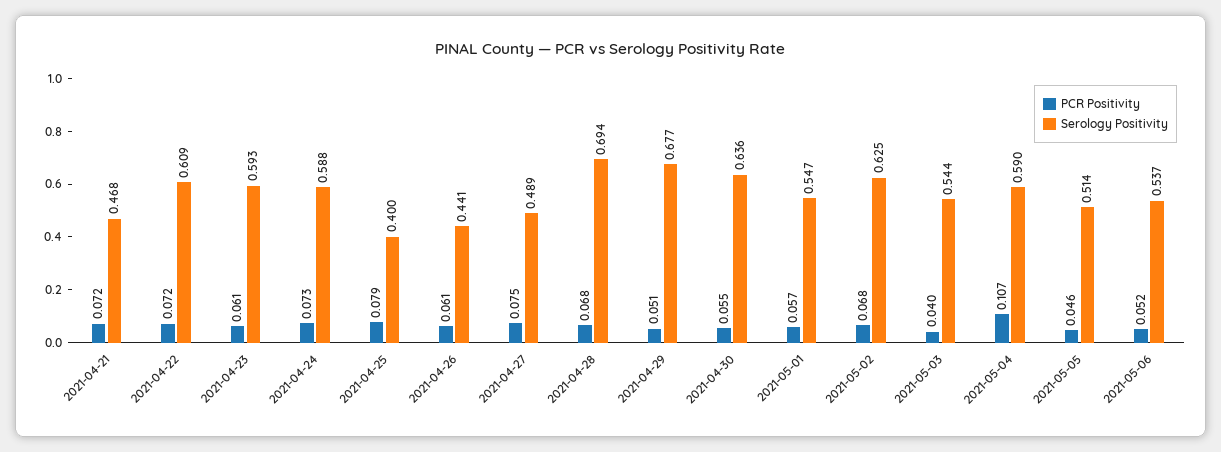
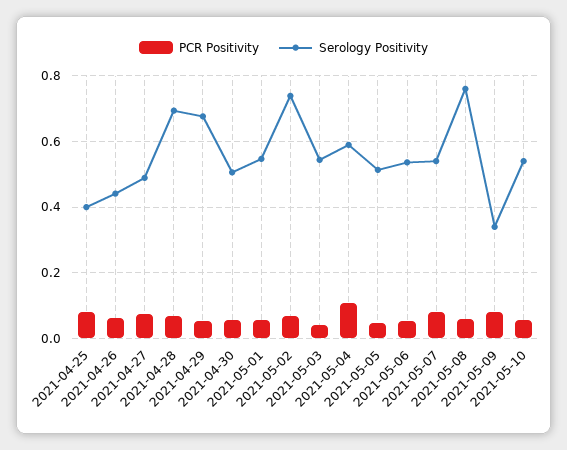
PCR Positivity, 2021-04-21: 0.072 -> none
Serology Positivity, 2021-04-21: 0.468 -> none
PCR Positivity, 2021-04-22: 0.072 -> none
Serology Positivity, 2021-04-22: 0.609 -> none
PCR Positivity, 2021-04-23: 0.061 -> none
Serology Positivity, 2021-04-23: 0.593 -> none
PCR Positivity, 2021-04-24: 0.073 -> none
Serology Positivity, 2021-04-24: 0.588 -> none
Serology Positivity, 2021-04-30: 0.636 -> 0.5
Serology Positivity, 2021-05-02: 0.625 -> 0.74
PCR Positivity, 2021-05-07: none -> 0.08
Serology Positivity, 2021-05-07: none -> 0.54
PCR Positivity, 2021-05-08: none -> 0.06
Serology Positivity, 2021-05-08: none -> 0.76
PCR Positivity, 2021-05-09: none -> 0.08
Serology Positivity, 2021-05-09: none -> 0.34
PCR Positivity, 2021-05-10: none -> 0.06
Serology Positivity, 2021-05-10: none -> 0.54

